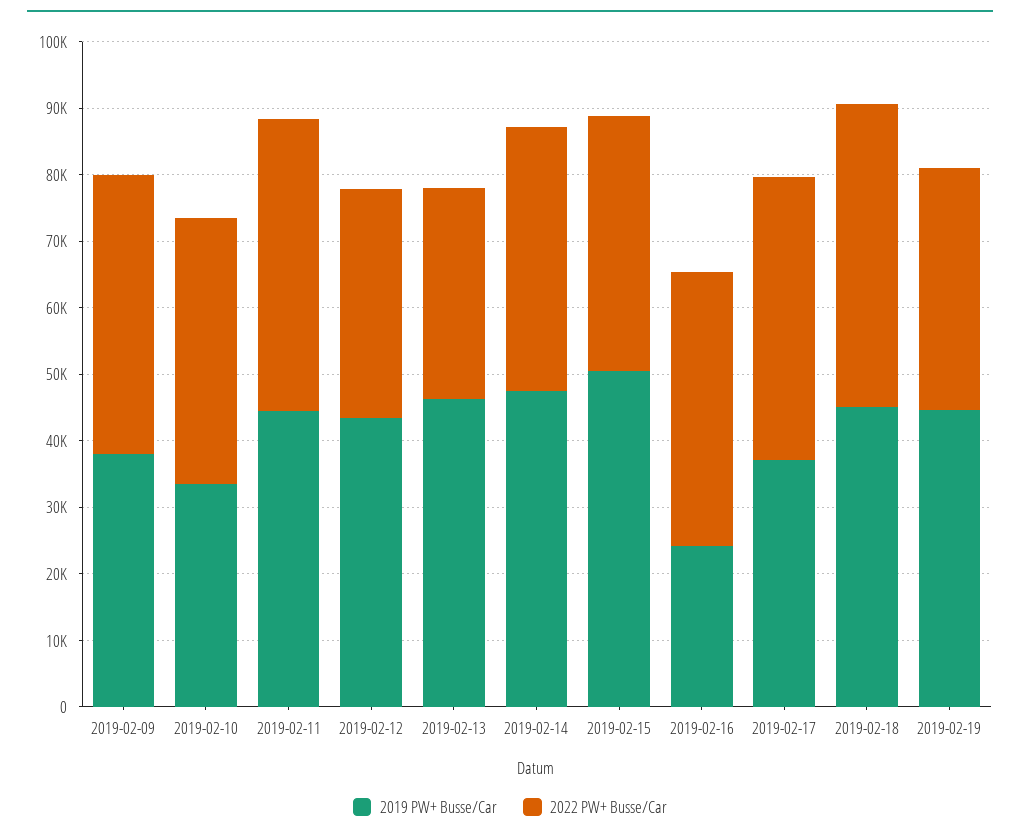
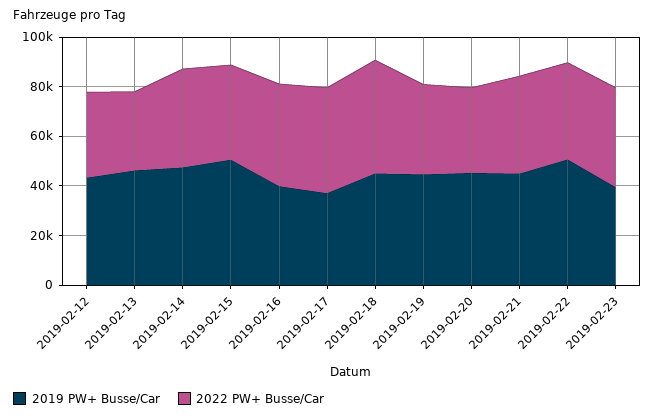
2019 PW+ Busse/Car, 2019-02-09: 38000 -> none
2022 PW+ Busse/Car, 2019-02-09: 42000 -> none
2019 PW+ Busse/Car, 2019-02-10: 34000 -> none
2022 PW+ Busse/Car, 2019-02-10: 40000 -> none
2019 PW+ Busse/Car, 2019-02-11: 44000 -> none
2022 PW+ Busse/Car, 2019-02-11: 44000 -> none
2019 PW+ Busse/Car, 2019-02-16: 24000 -> 40000
2019 PW+ Busse/Car, 2019-02-20: none -> 45000
2022 PW+ Busse/Car, 2019-02-20: none -> 35000
2019 PW+ Busse/Car, 2019-02-21: none -> 45000
2022 PW+ Busse/Car, 2019-02-21: none -> 40000
2019 PW+ Busse/Car, 2019-02-22: none -> 50000
2022 PW+ Busse/Car, 2019-02-22: none -> 40000
2019 PW+ Busse/Car, 2019-02-23: none -> 40000
2022 PW+ Busse/Car, 2019-02-23: none -> 40000

